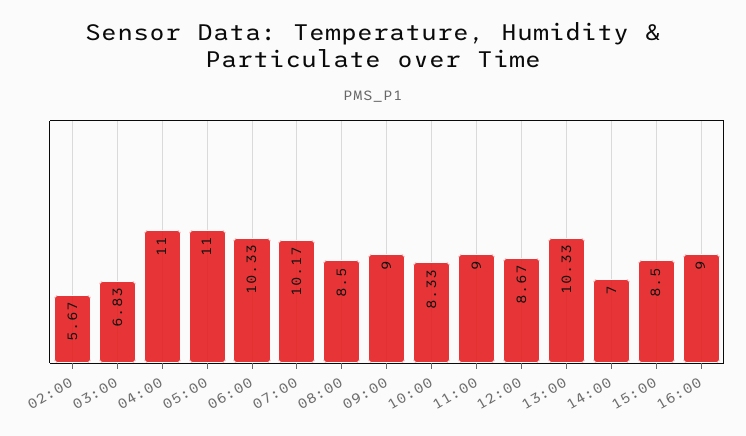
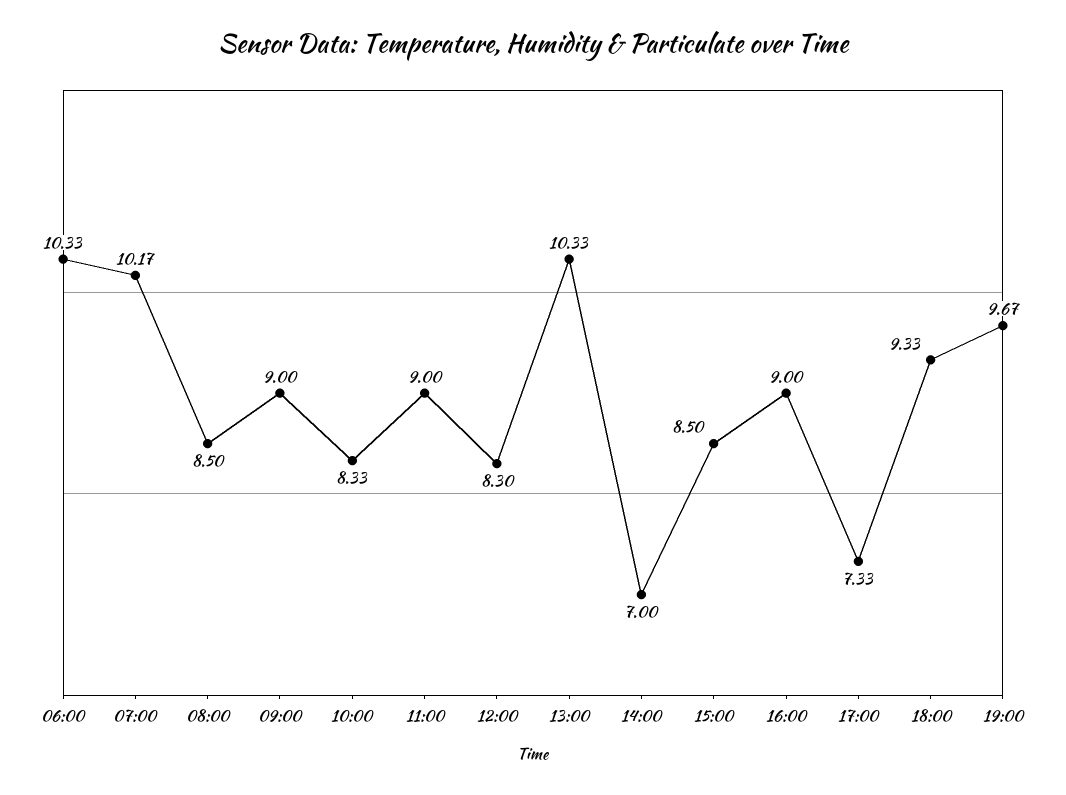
02:00: 5.67 -> none
03:00: 6.83 -> none
04:00: 11 -> none
05:00: 11 -> none
12:00: 8.67 -> 8.3
17:00: none -> 7.33
18:00: none -> 9.33
19:00: none -> 9.67

